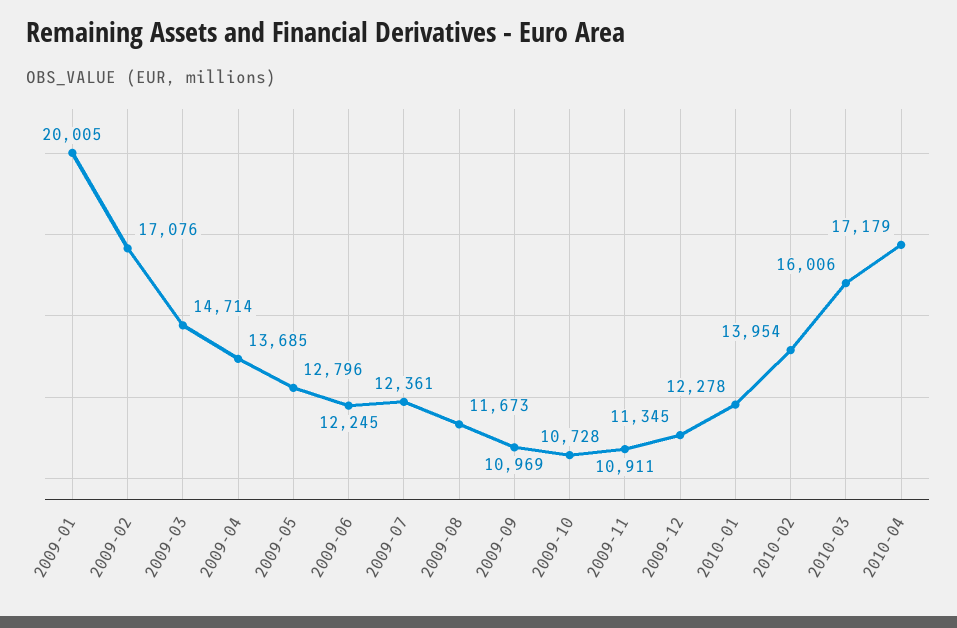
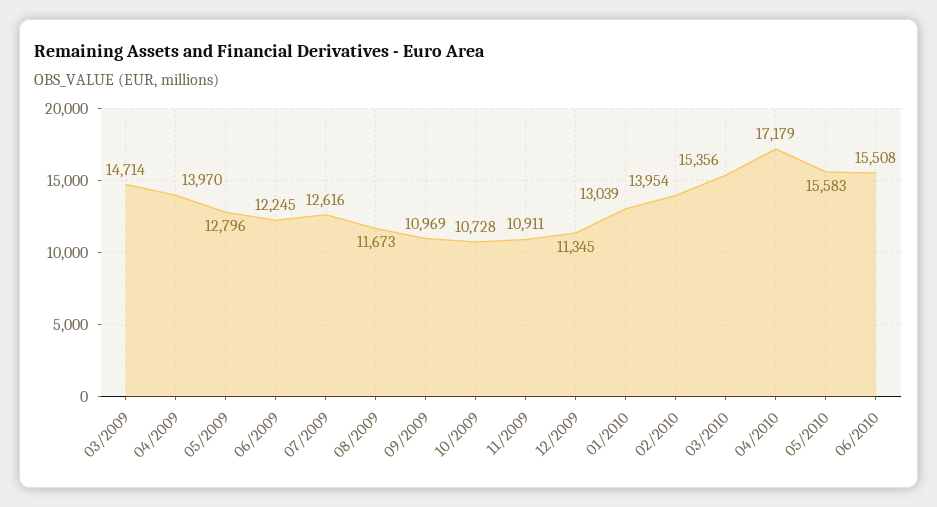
2009-01: 20005 -> none
2009-02: 17076 -> none
2009-04: 13685 -> 13970
2009-07: 12361 -> 12616
2010-01: 12278 -> 13039
2010-03: 16006 -> 15356
05/2010: none -> 15583
06/2010: none -> 15508

